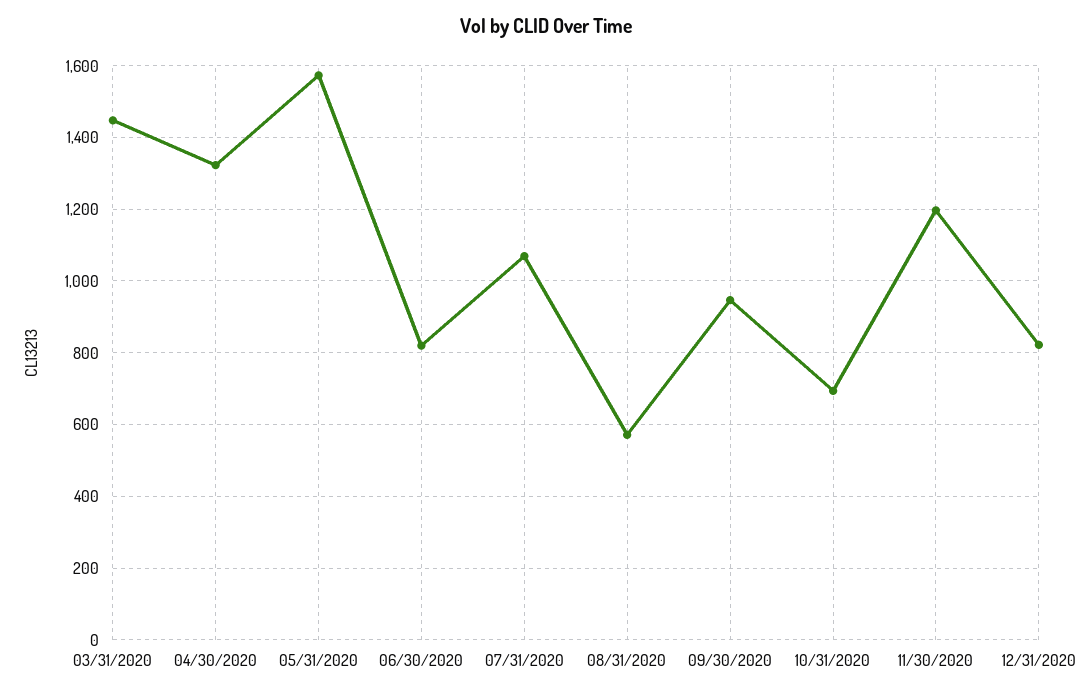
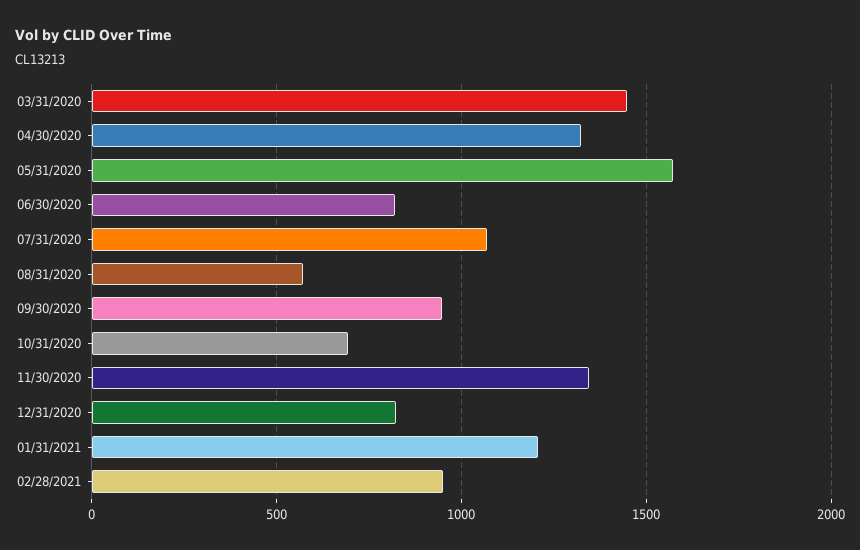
11/30/2020: 1200 -> 1350
01/31/2021: none -> 1200
02/28/2021: none -> 950

